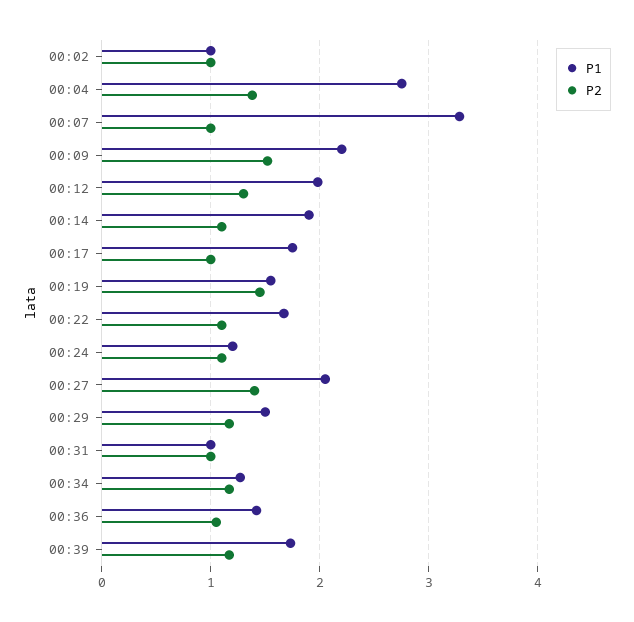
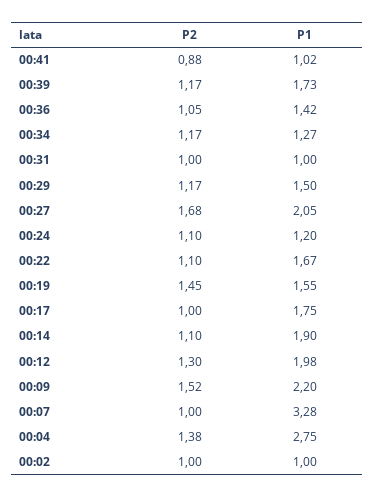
P2, 00:27: 1.4 -> 1.68
P2, 00:41: none -> 0.88
P1, 00:41: none -> 1.02

